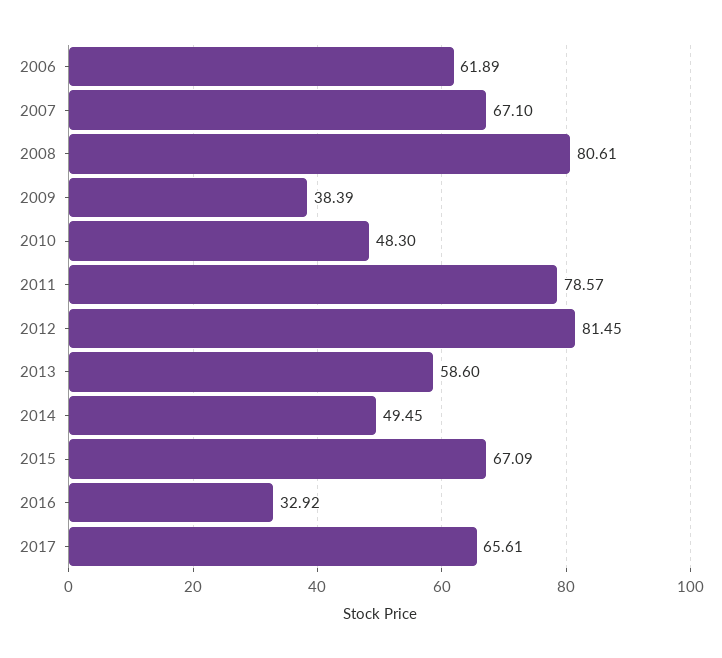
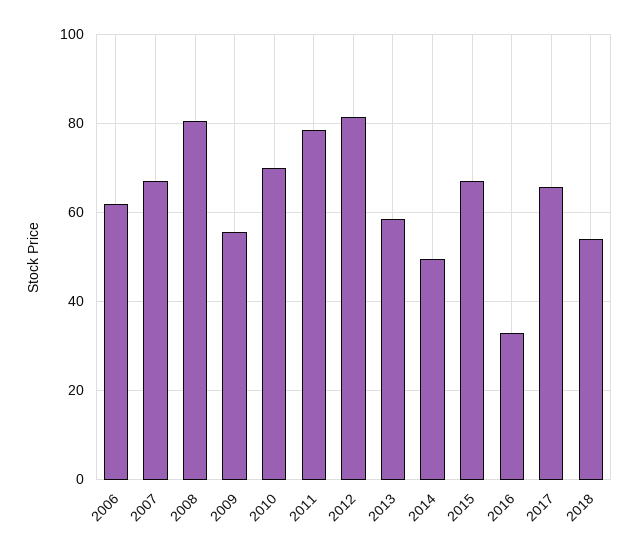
2009: 38.39 -> 56
2010: 48.3 -> 70
2018: none -> 54

